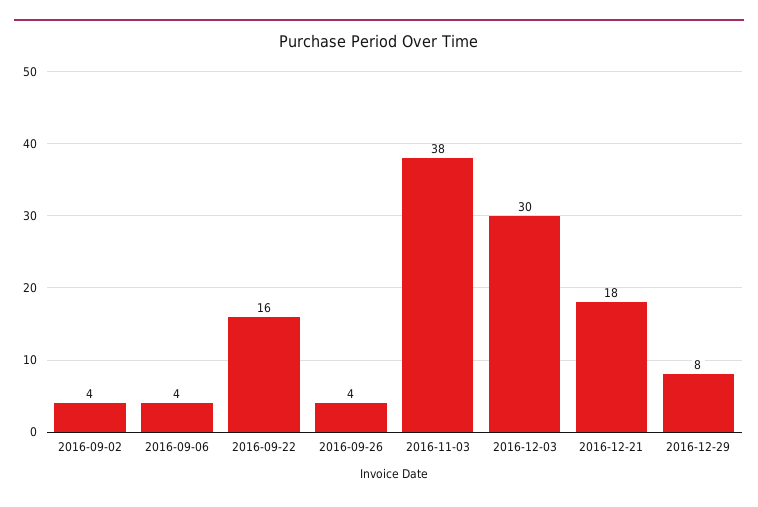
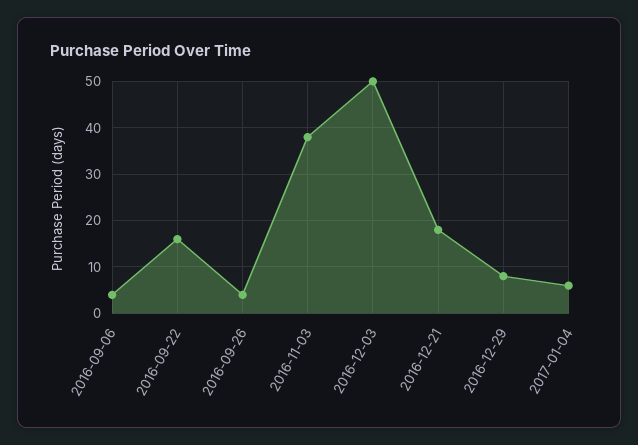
2016-09-02: 4 -> none
2016-12-03: 30 -> 50
2017-01-04: none -> 5

